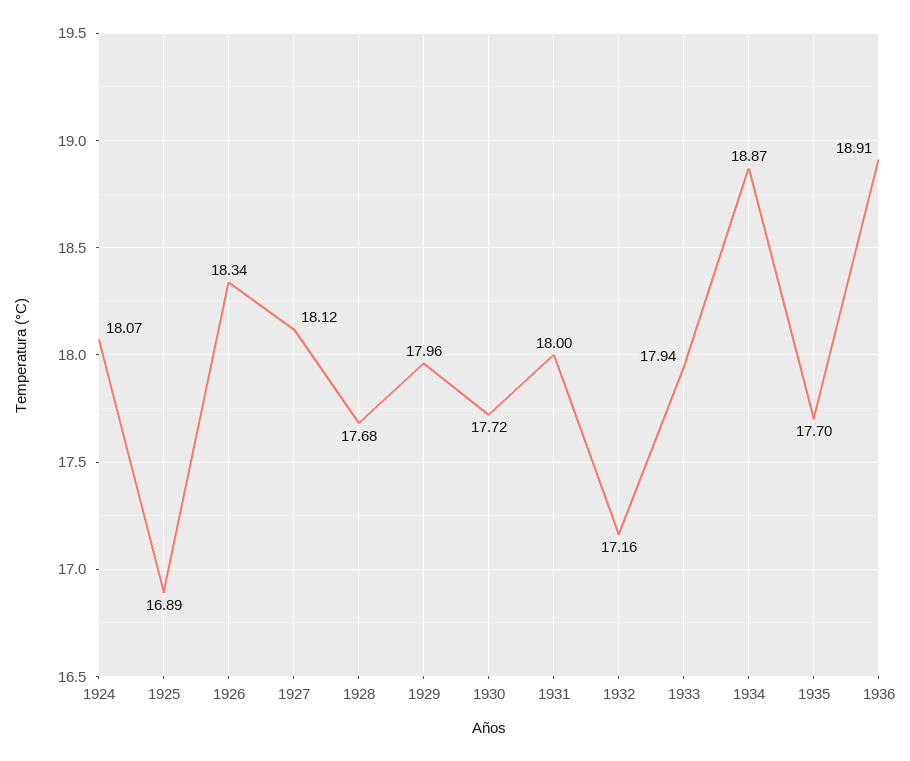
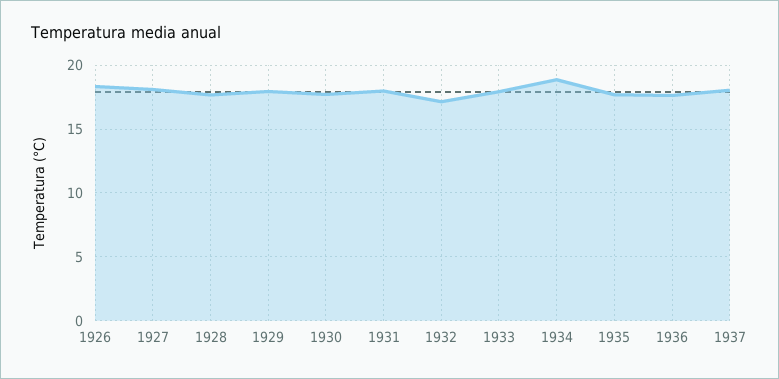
1924: 18.07 -> none
1925: 16.89 -> none
1936: 18.91 -> 17.5
1937: none -> 18

